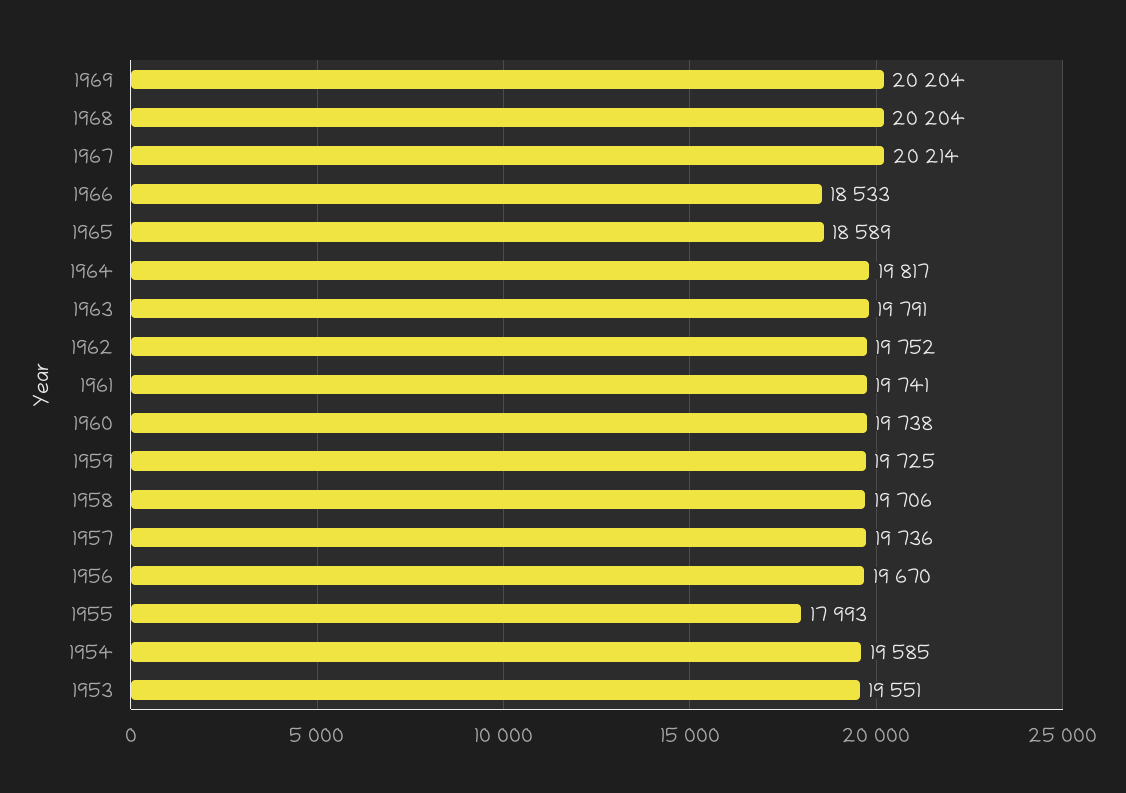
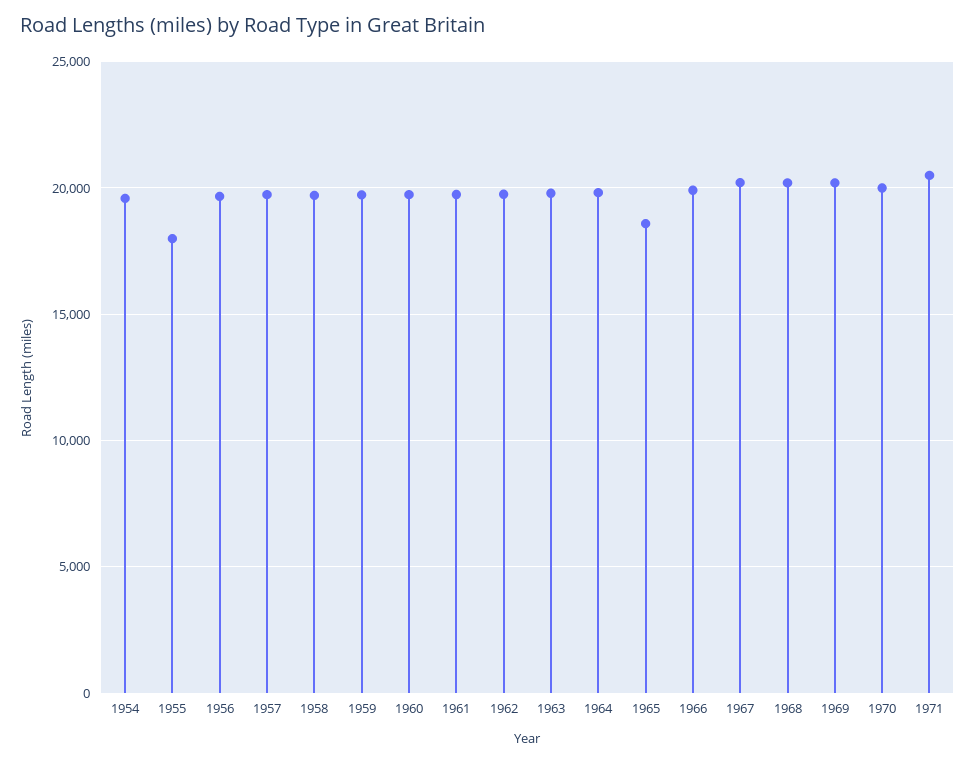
1966: 18533 -> 20000
1953: 19551 -> none
1970: none -> 20000
1971: none -> 20500

